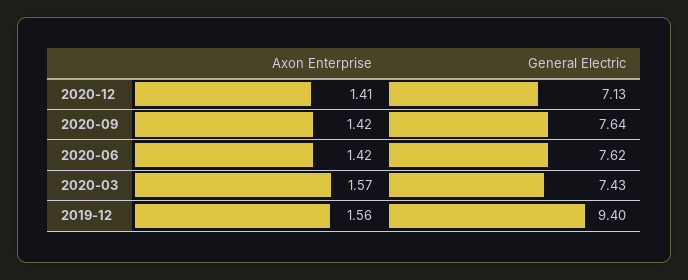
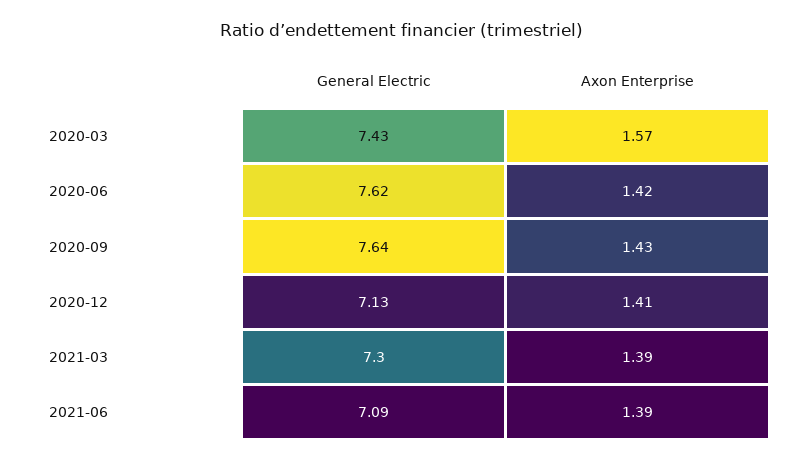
Axon Enterprise, 2020-09: 1.42 -> 1.43
Axon Enterprise, 2019-12: 1.56 -> none
General Electric, 2019-12: 9.4 -> none
General Electric, 2021-03: none -> 7.3
Axon Enterprise, 2021-03: none -> 1.39
General Electric, 2021-06: none -> 7.09
Axon Enterprise, 2021-06: none -> 1.39

